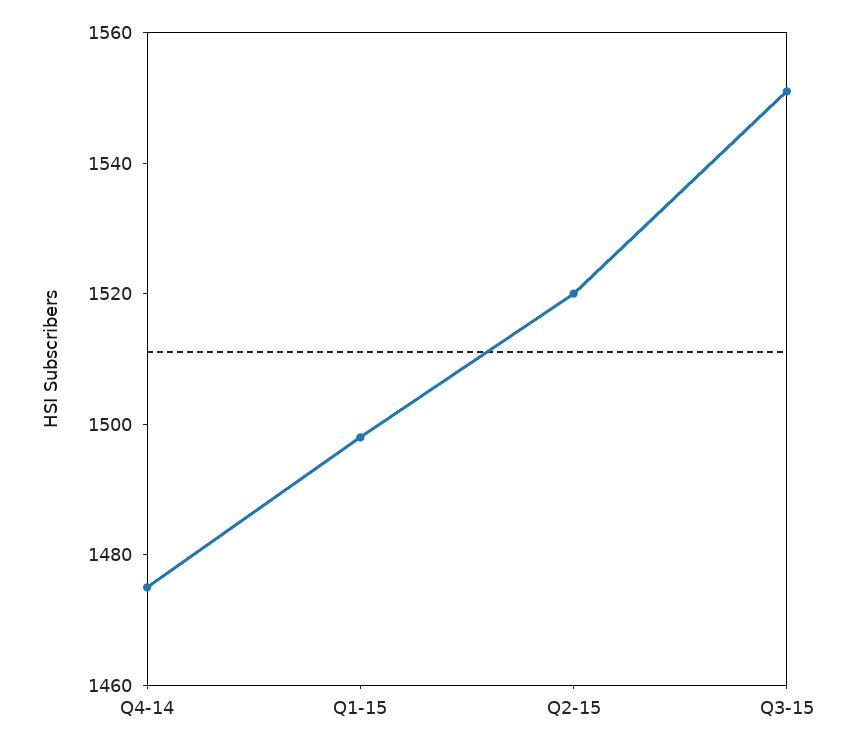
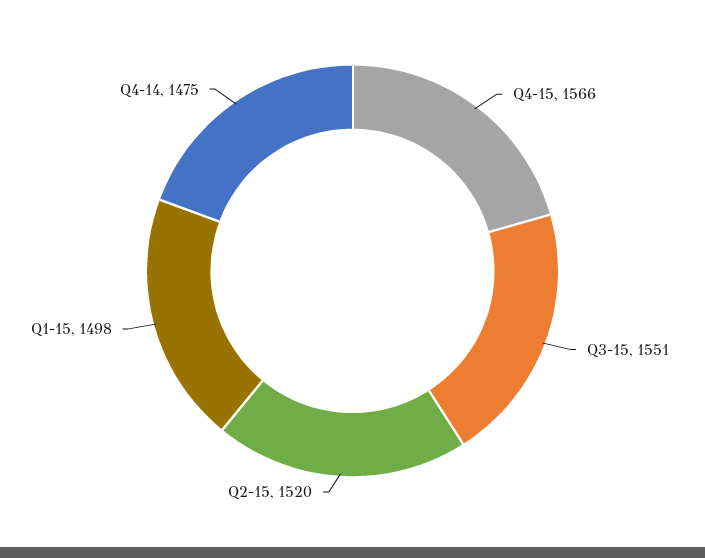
Q4-15: none -> 1566

